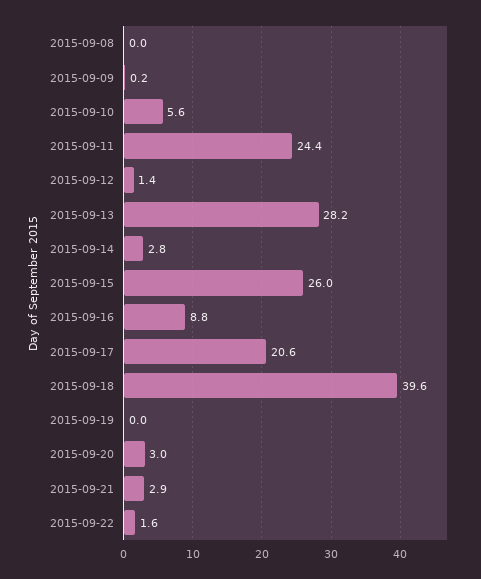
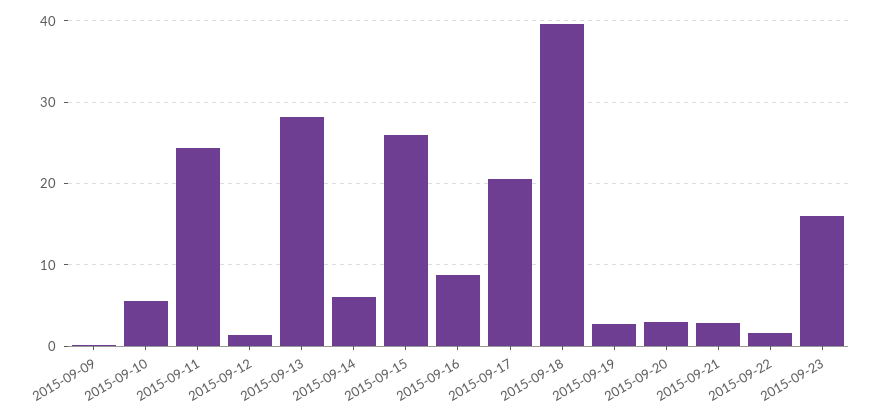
2015-09-08: 0 -> none
2015-09-14: 2.8 -> 6
2015-09-19: 0 -> 3
2015-09-23: none -> 16

